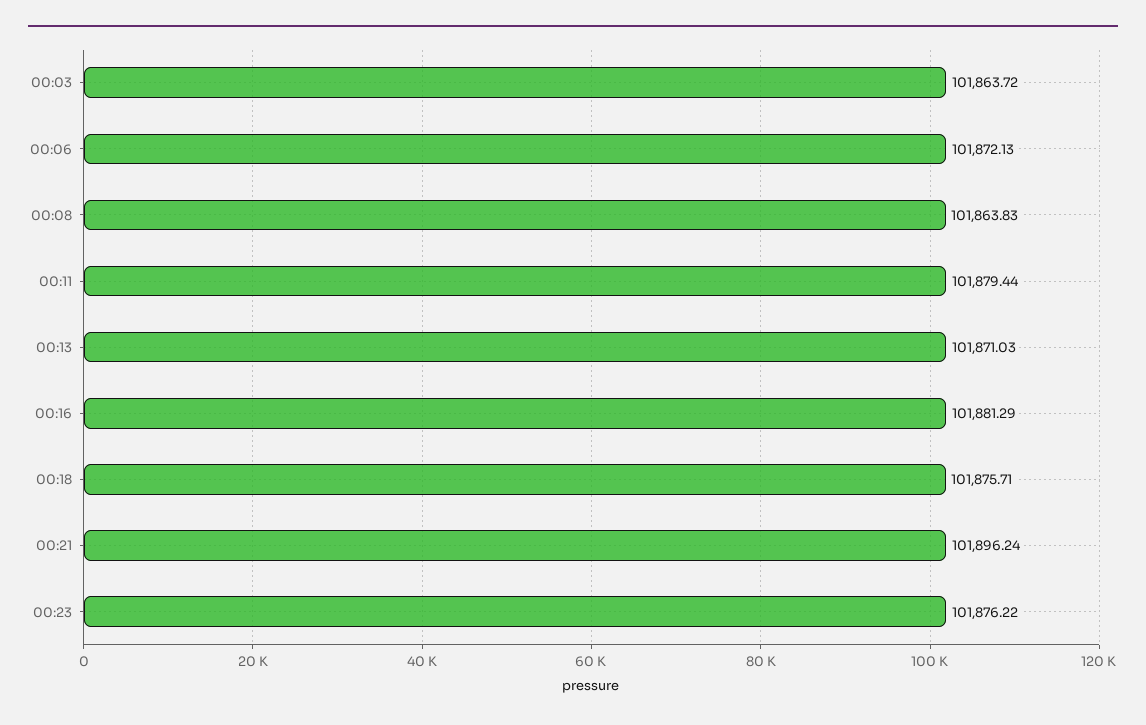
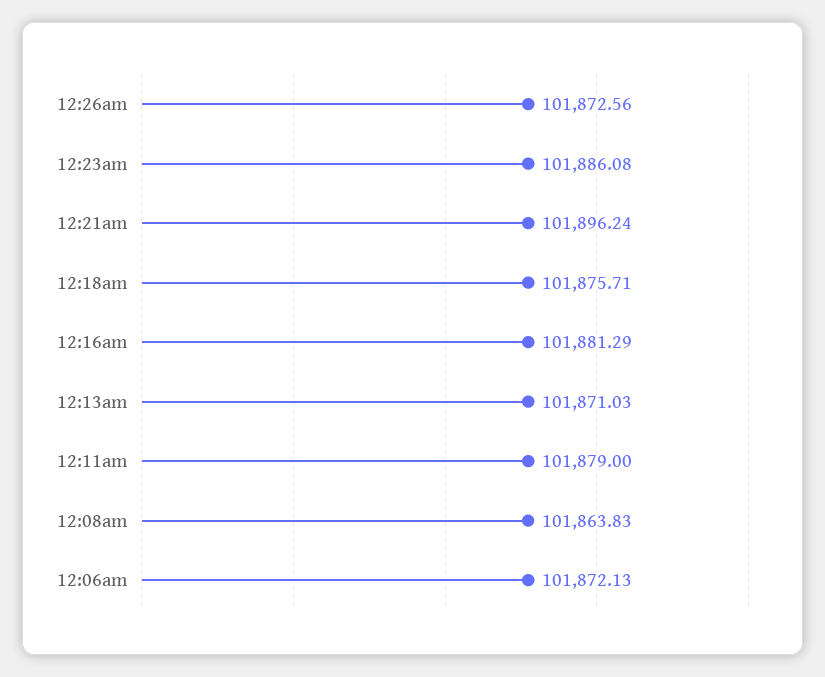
00:03: 101863.72 -> none
00:11: 101879.44 -> 101879
00:23: 101876.22 -> 101886.08
12:26am: none -> 101872.56

